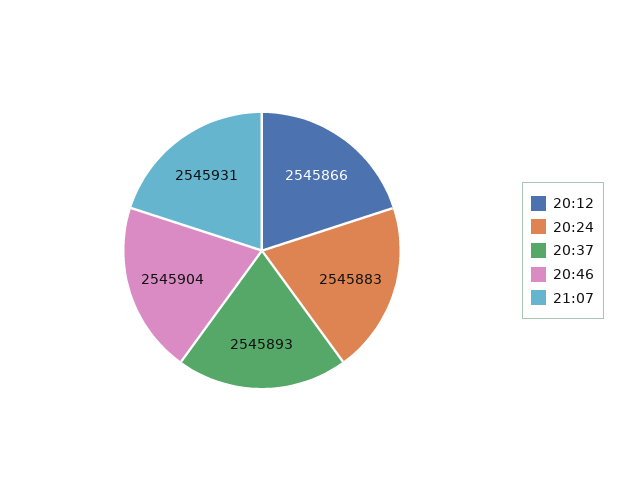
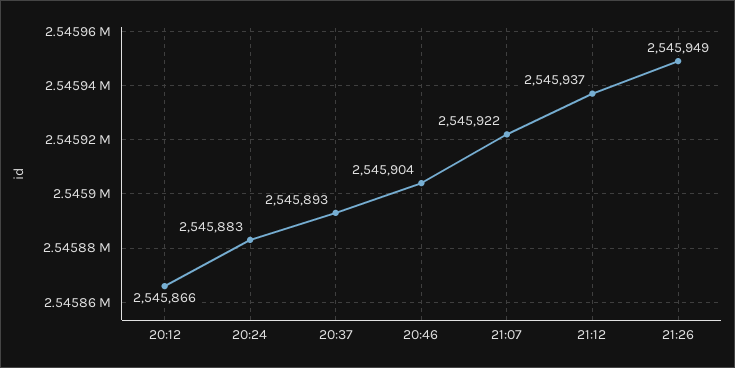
21:07: 2545931 -> 2545922
21:12: none -> 2545937
21:26: none -> 2545949

